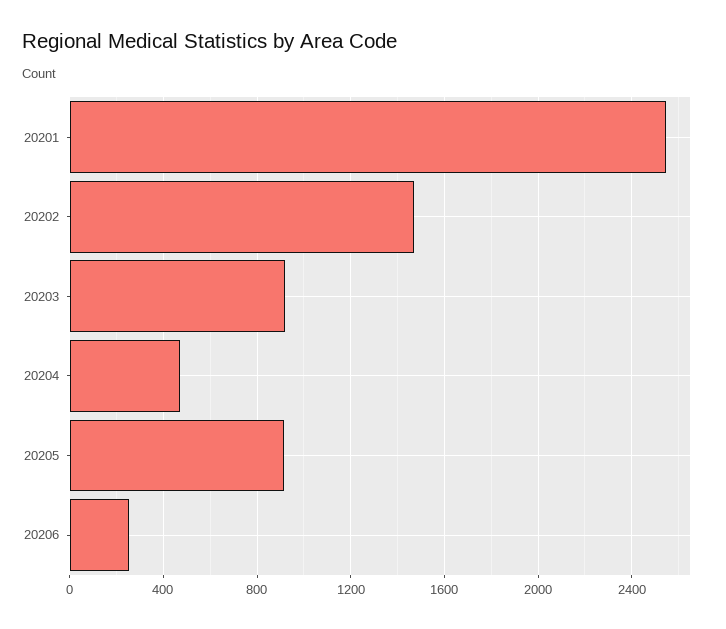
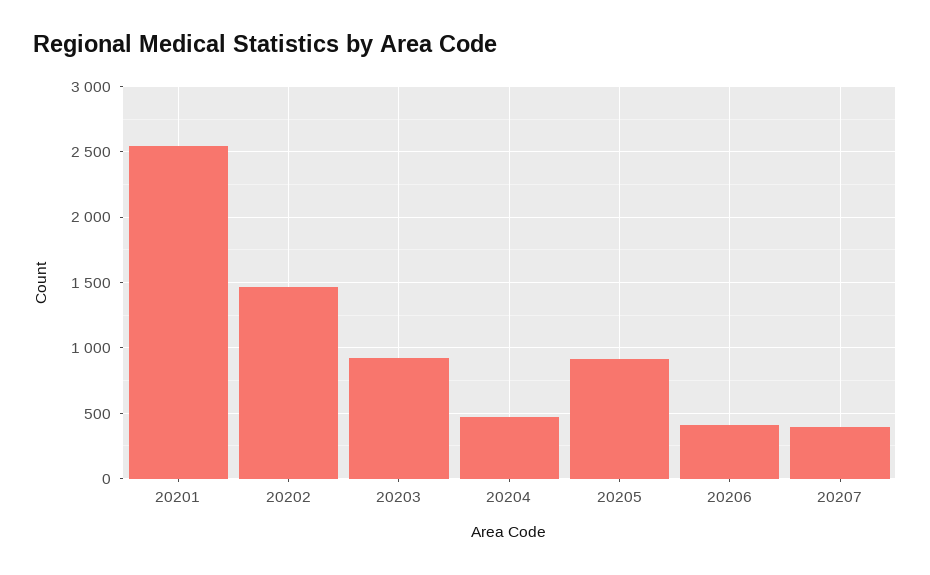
20206: 250 -> 400
20207: none -> 400

